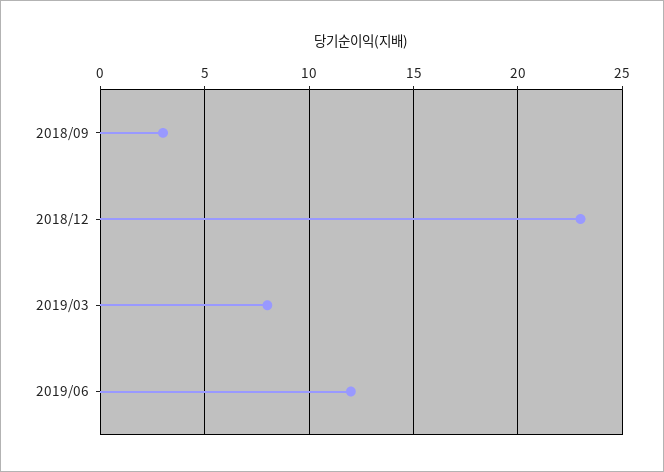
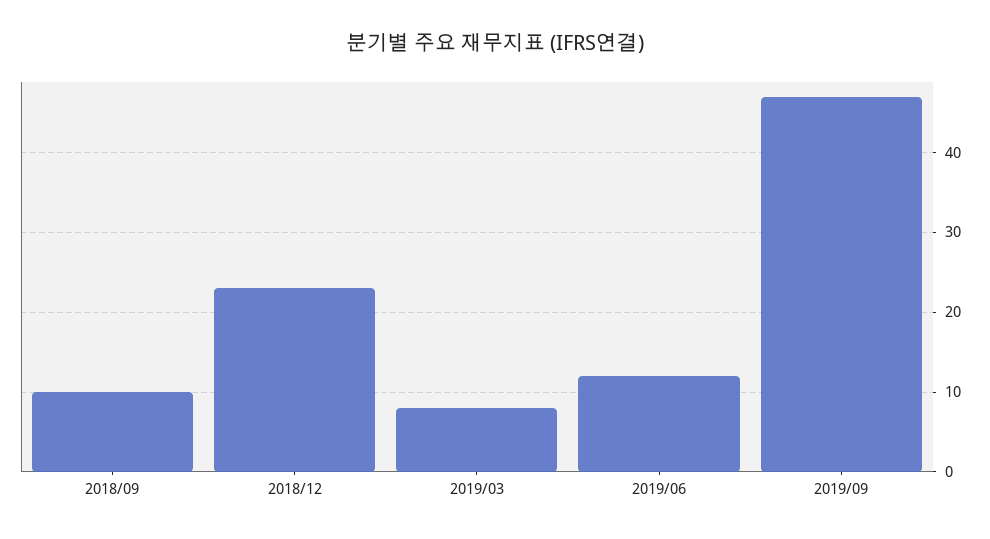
2018/09: 3 -> 10
2019/09: none -> 47

